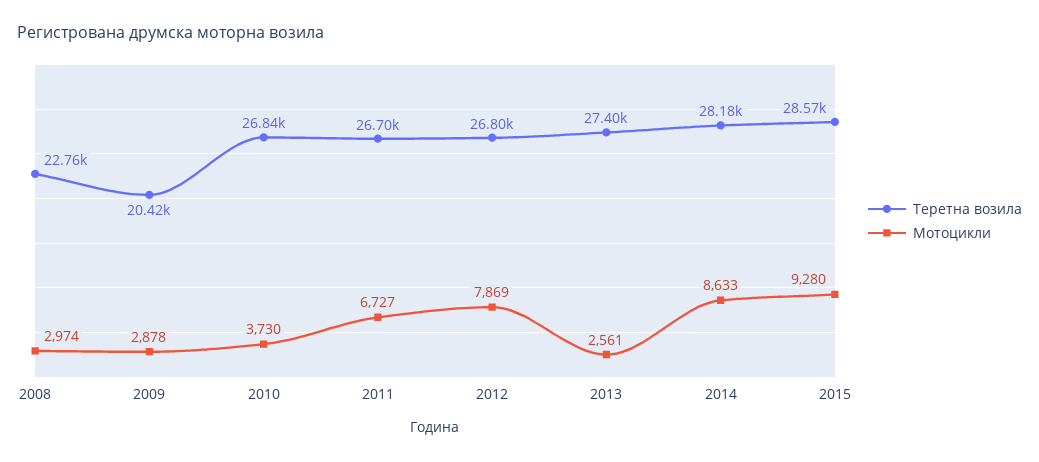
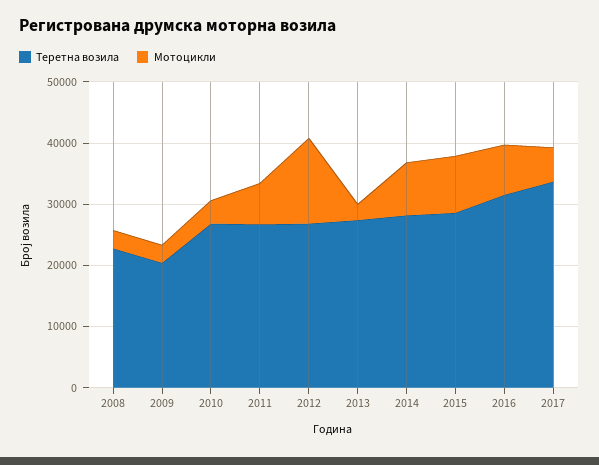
Мотоцикли, 2012: 7869 -> 14000
Теретна возила, 2016: none -> 32000
Мотоцикли, 2016: none -> 8000
Теретна возила, 2017: none -> 34000
Мотоцикли, 2017: none -> 6000

